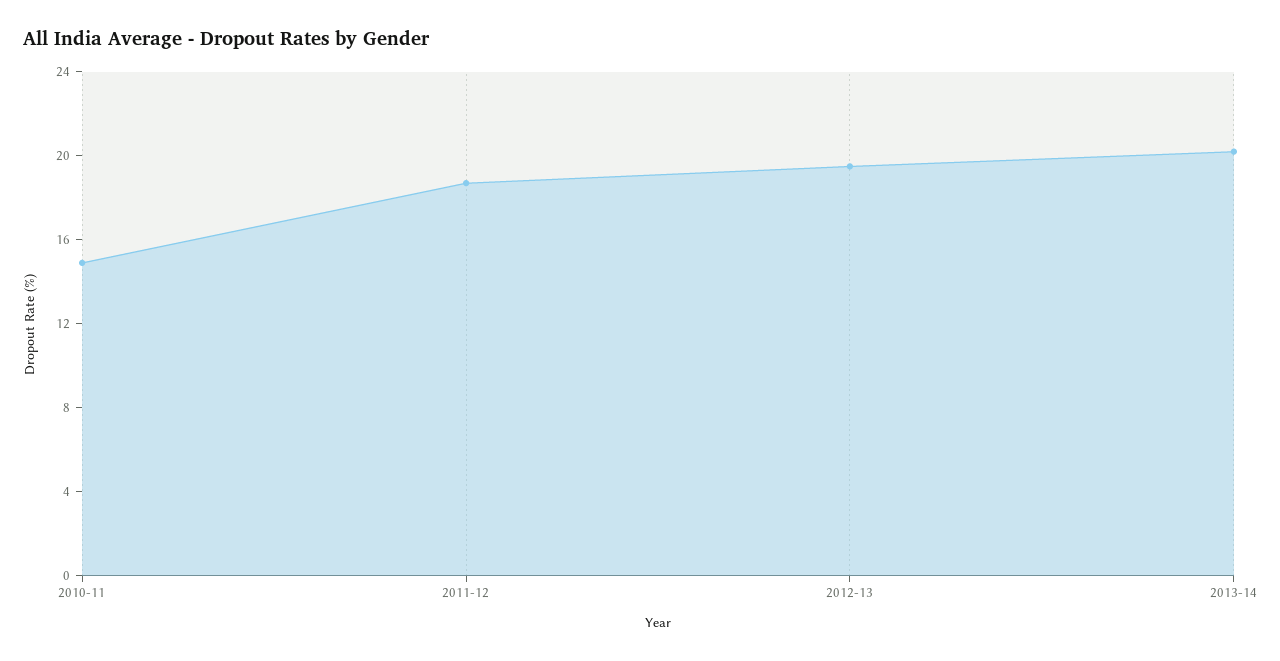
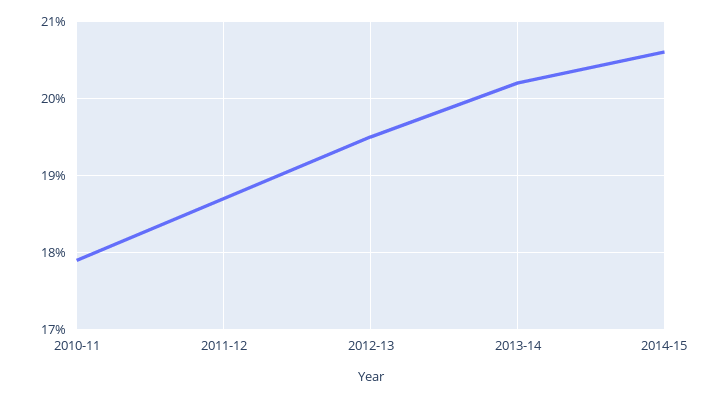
2010-11: 15 -> 17.9
2014-15: none -> 20.6

